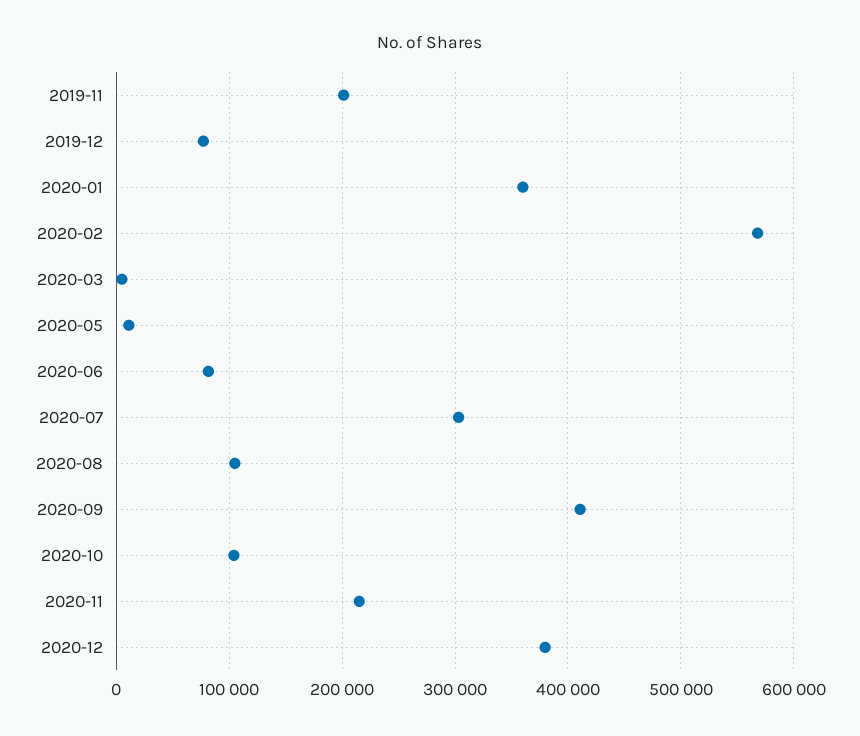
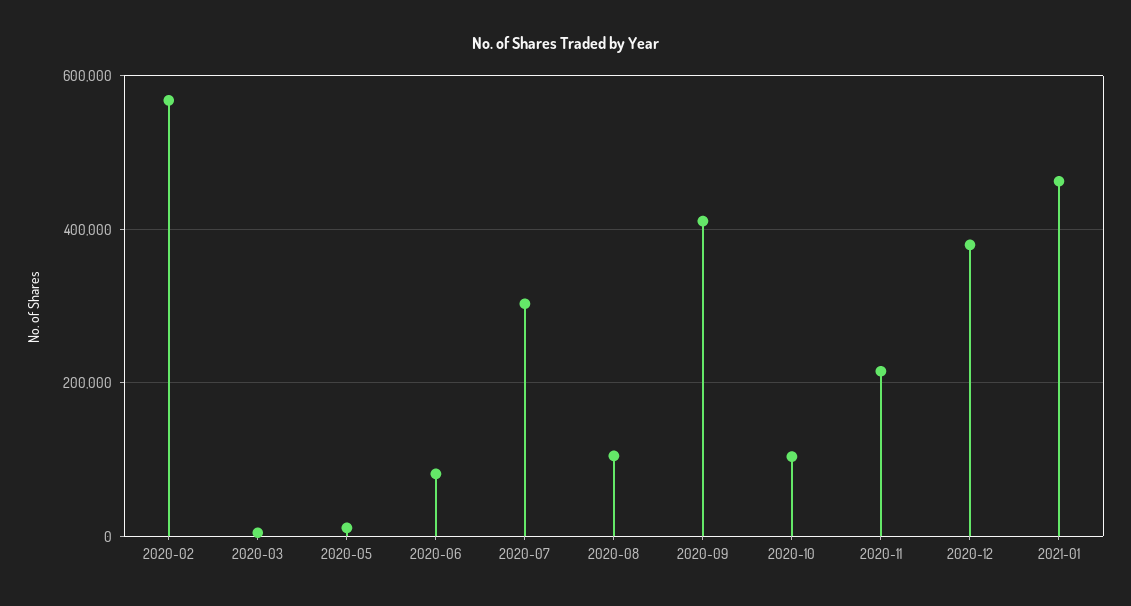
2019-11: 200000 -> none
2019-12: 80000 -> none
2020-01: 360000 -> none
2021-01: none -> 460000

